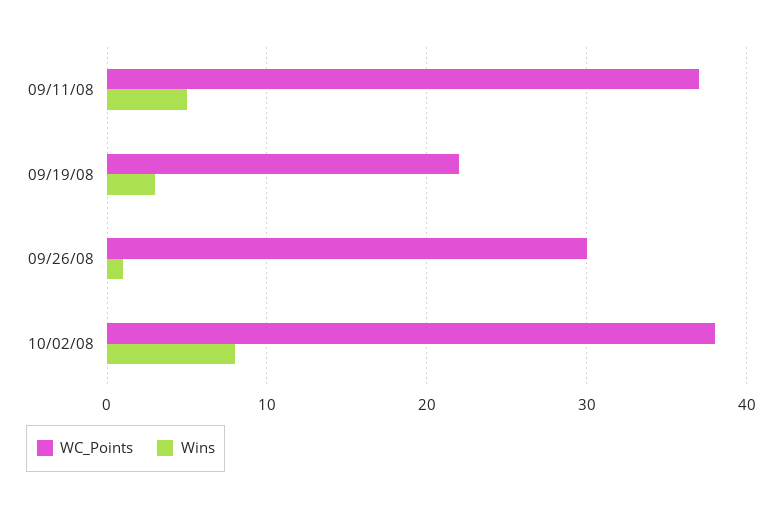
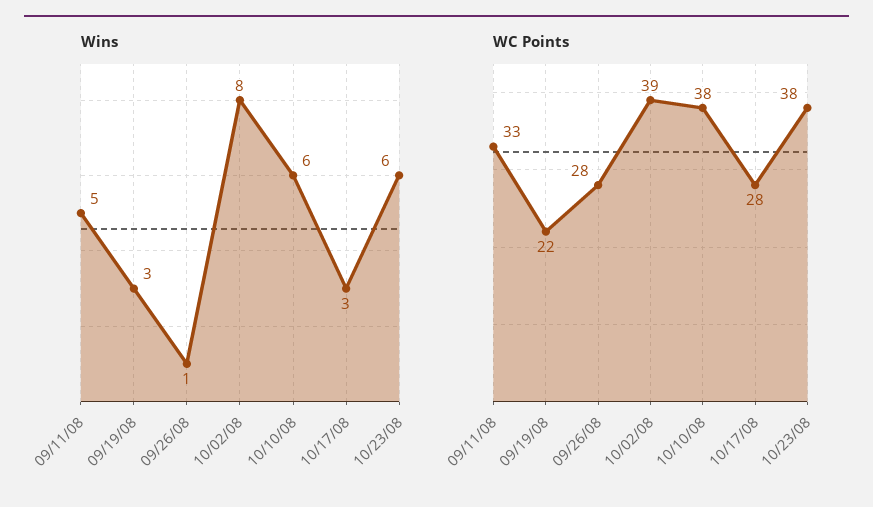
WC_Points, 09/11/08: 37 -> 33
WC_Points, 09/26/08: 30 -> 28
WC_Points, 10/02/08: 38 -> 39
Wins, 10/10/08: none -> 6
Wins, 10/17/08: none -> 3
Wins, 10/23/08: none -> 6
WC_Points, 10/10/08: none -> 38
WC_Points, 10/17/08: none -> 28
WC_Points, 10/23/08: none -> 38

